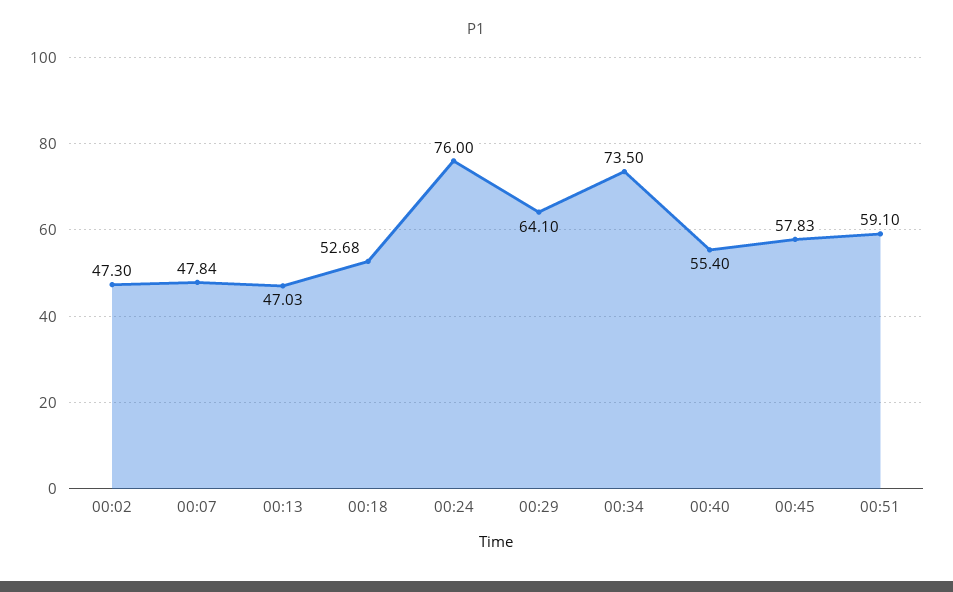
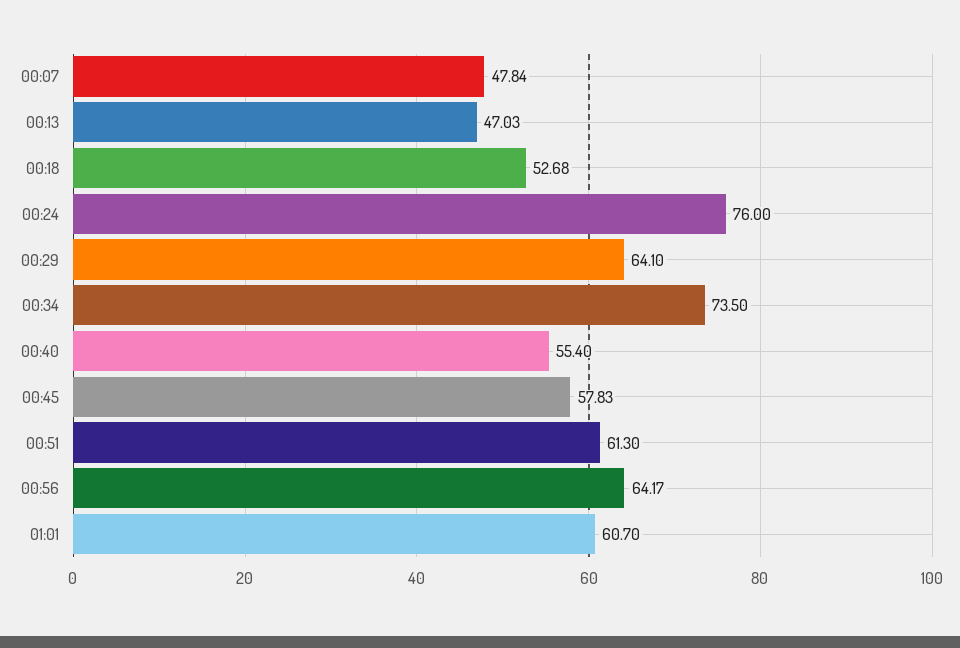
00:02: 47.3 -> none
00:51: 59.1 -> 61.3
00:56: none -> 64.17
01:01: none -> 60.7

